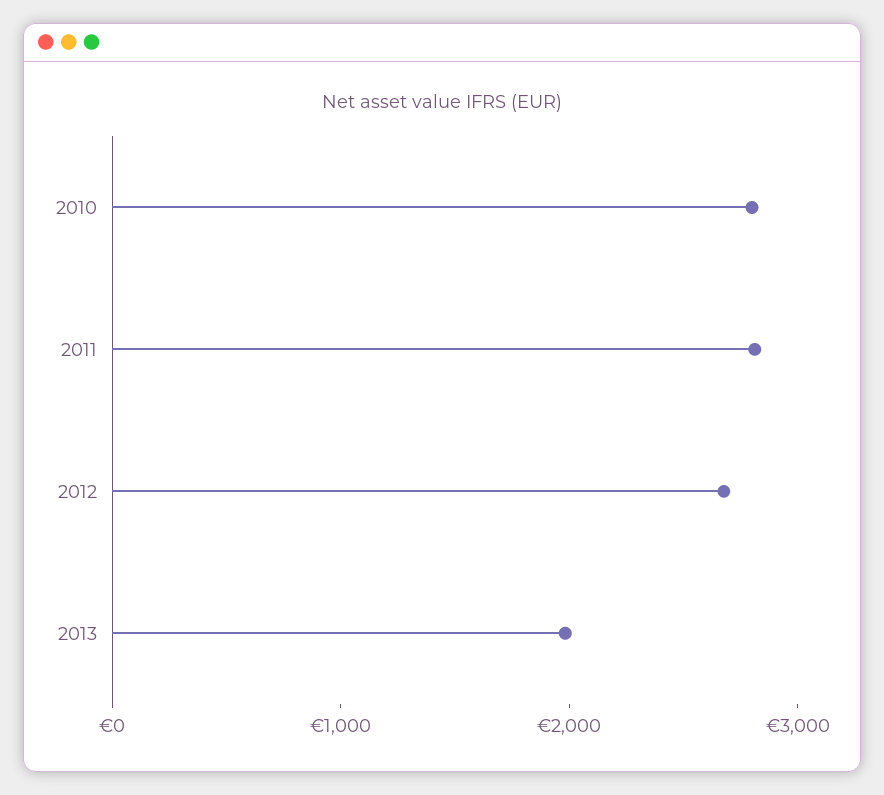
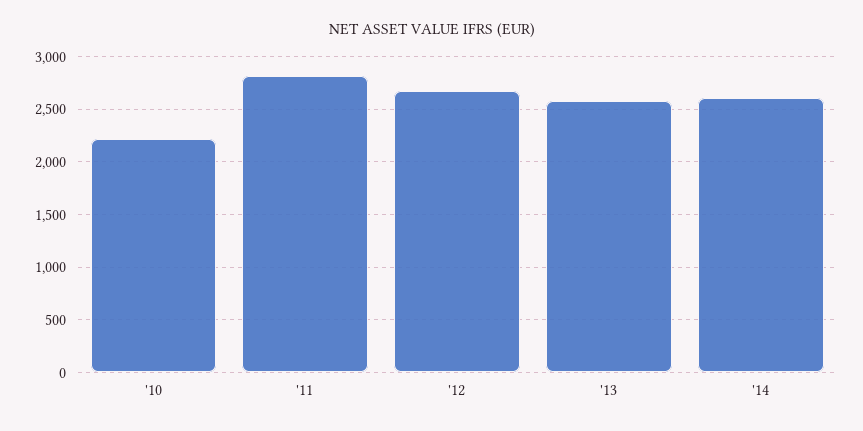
2010: 2800 -> 2200
2013: 2000 -> 2600
'14: none -> 2600

